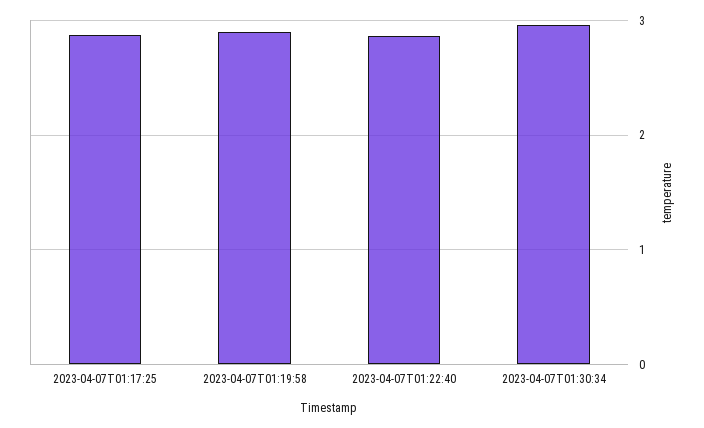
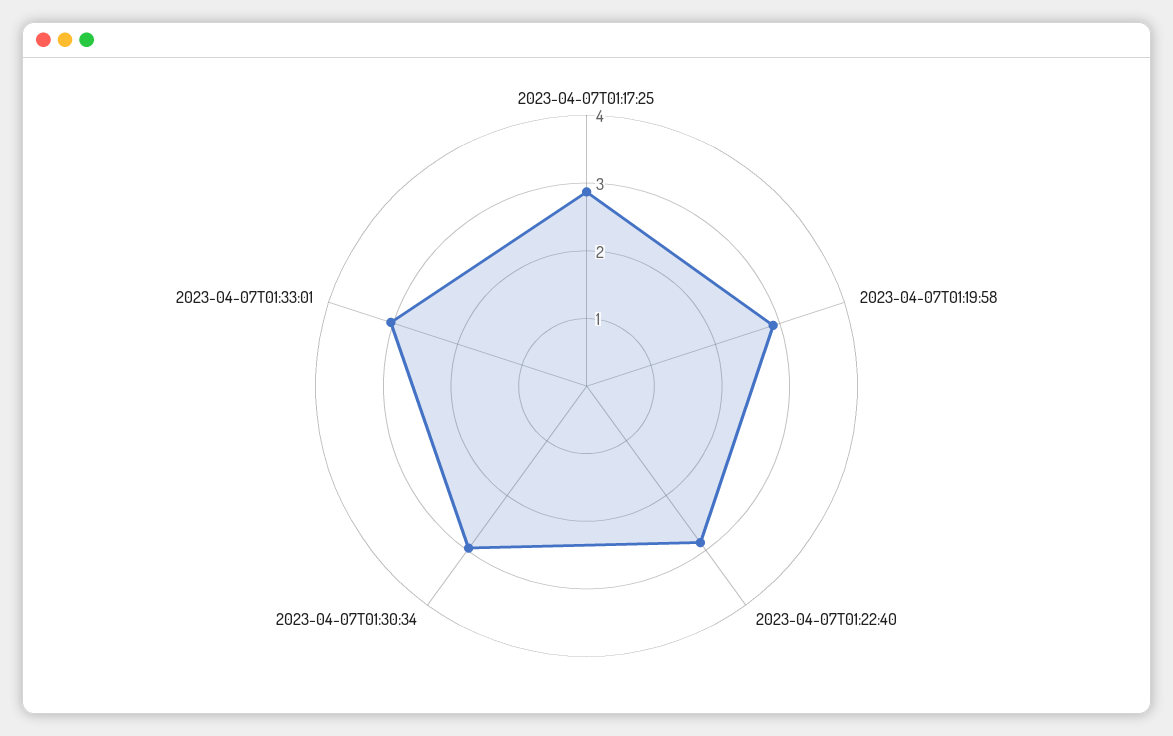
2023-04-07T01:33:01: none -> 3

